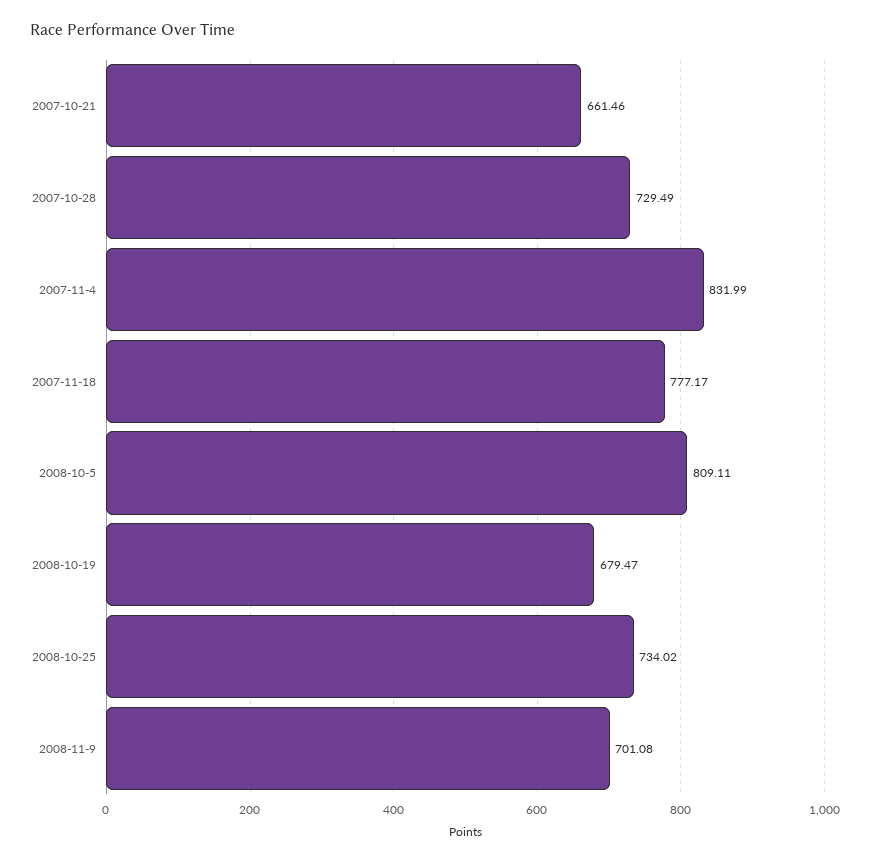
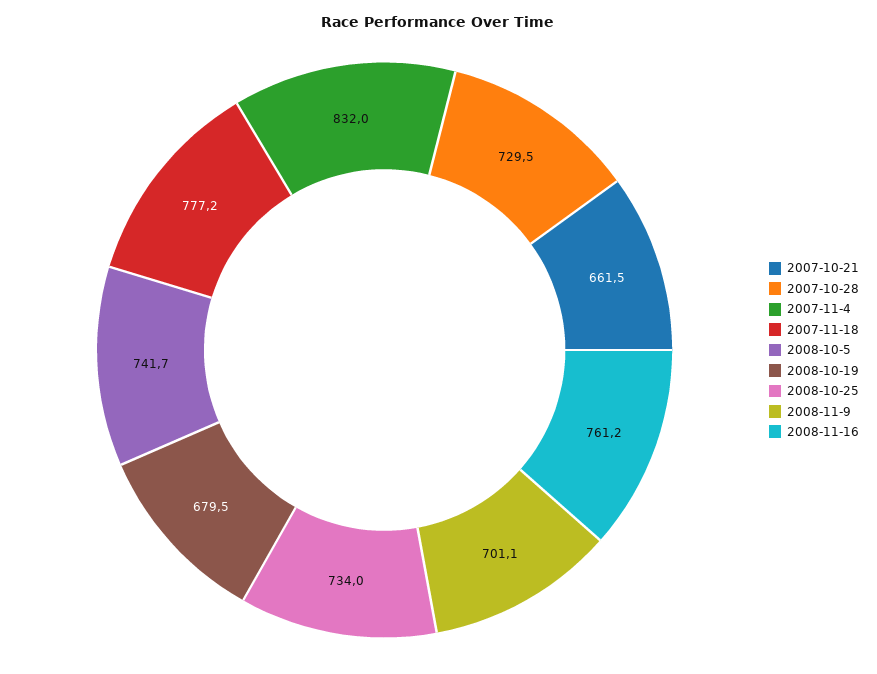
2008-10-5: 809.11 -> 741.7
2008-11-16: none -> 761.2

